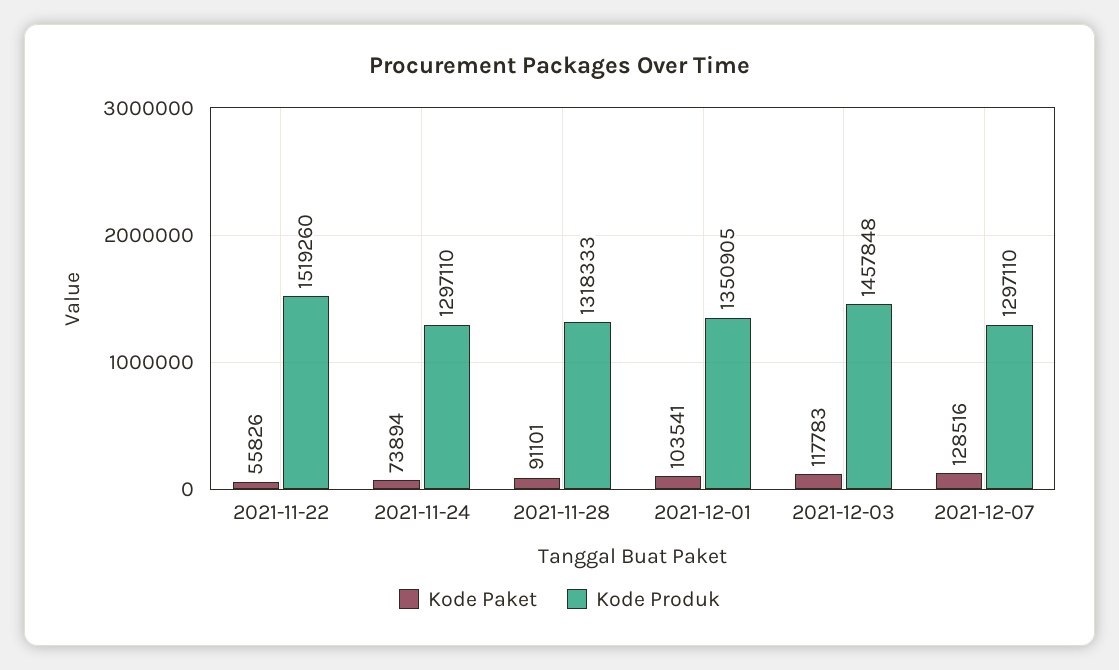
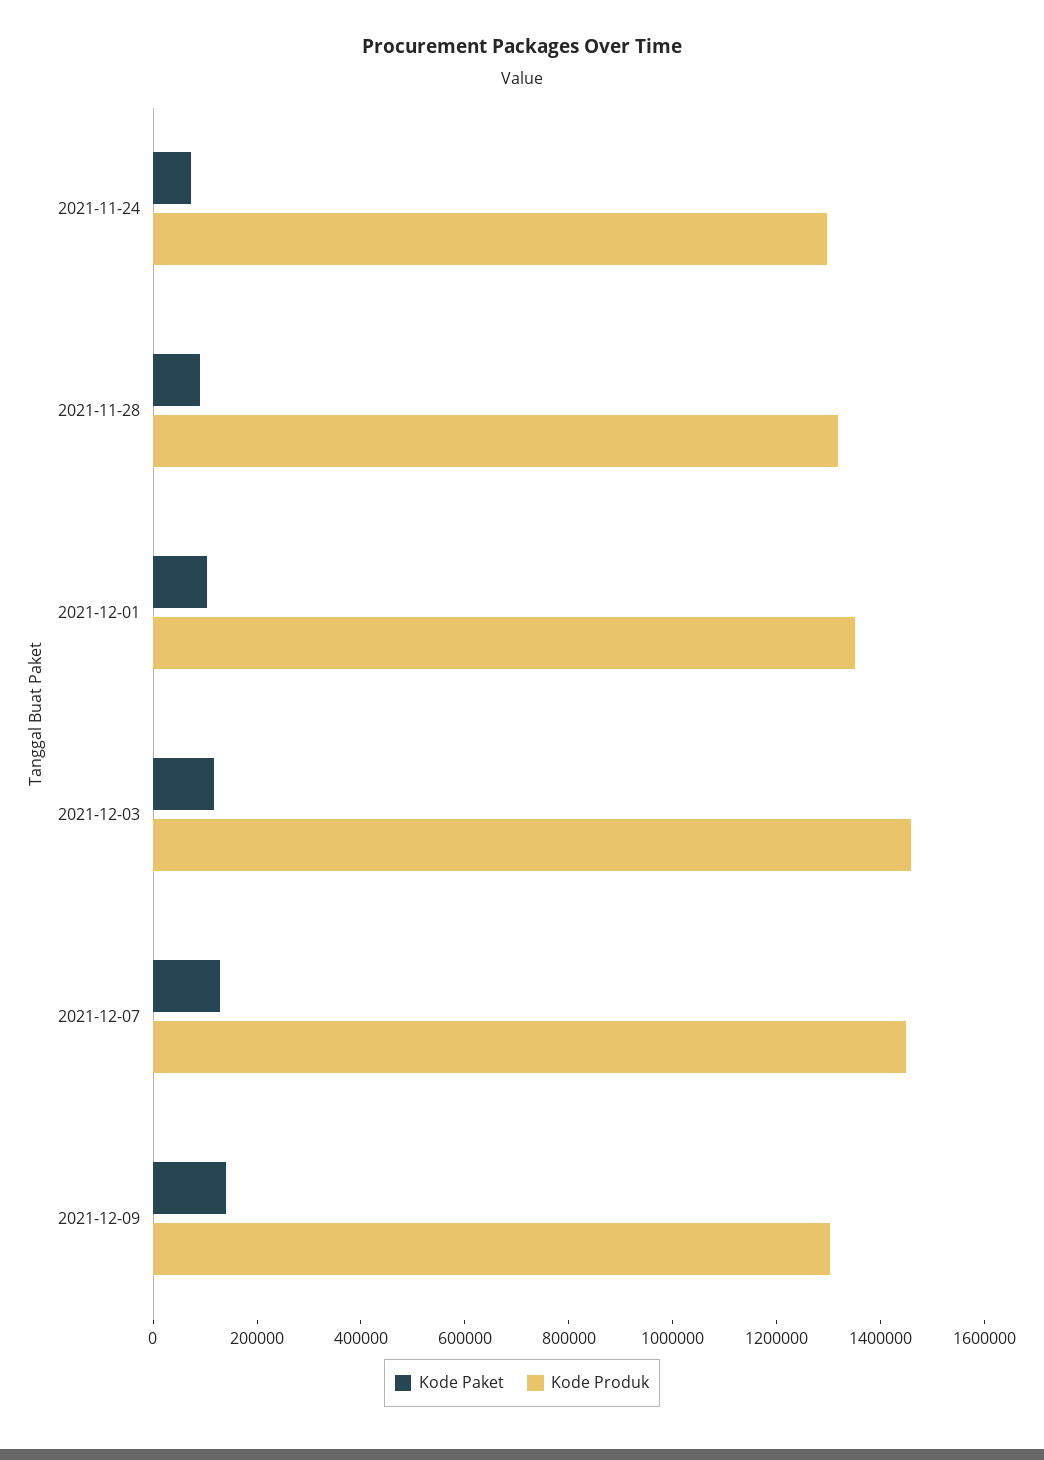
Kode Paket, 2021-11-22: 55826 -> none
Kode Produk, 2021-11-22: 1519260 -> none
Kode Produk, 2021-12-07: 1297110 -> 1450000
Kode Paket, 2021-12-09: none -> 150000
Kode Produk, 2021-12-09: none -> 1300000

